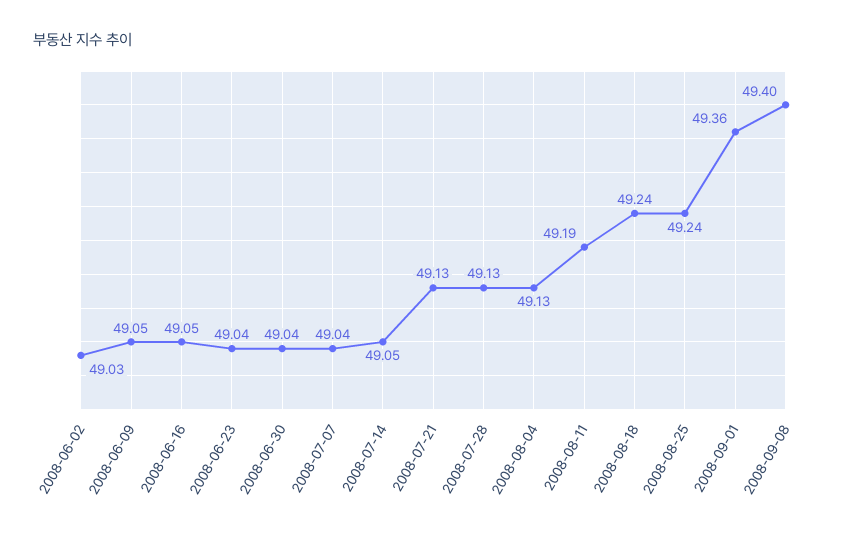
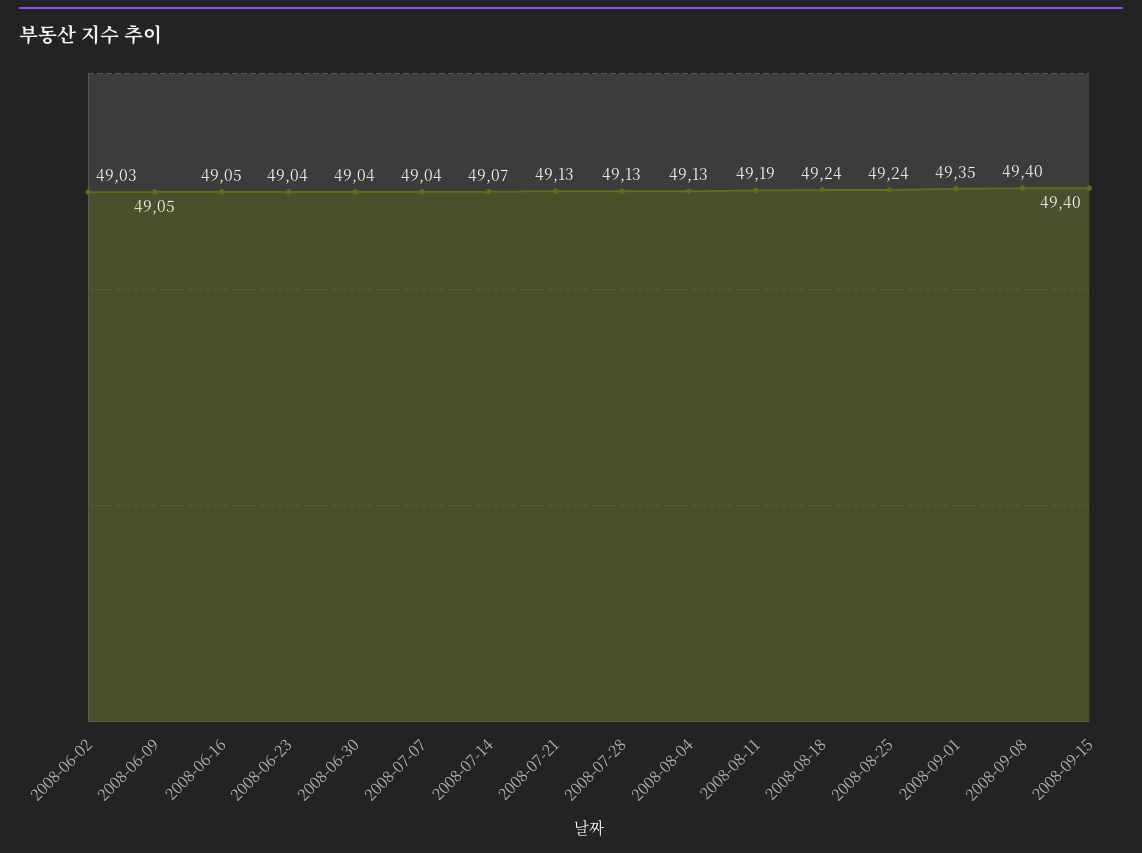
2008-07-14: 49.05 -> 49.07
2008-09-01: 49.36 -> 49.35
2008-09-15: none -> 49.4

